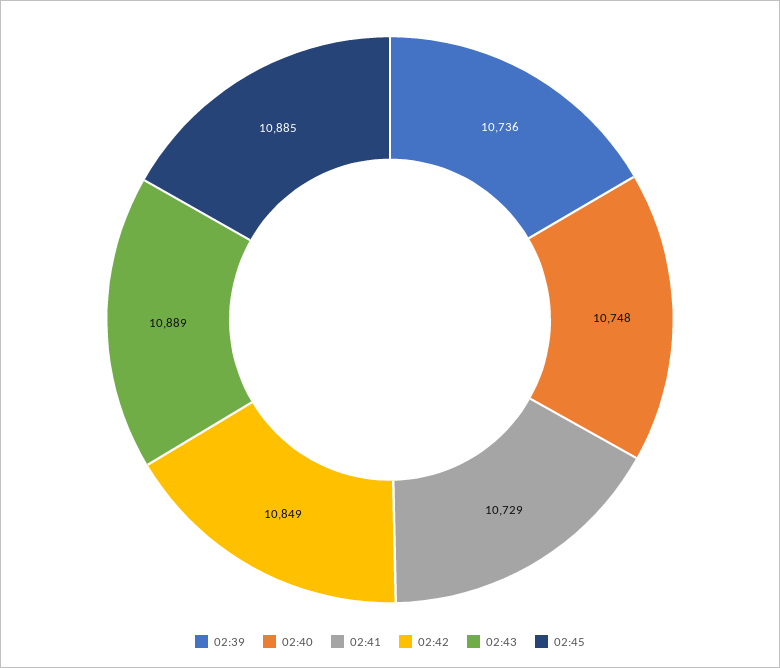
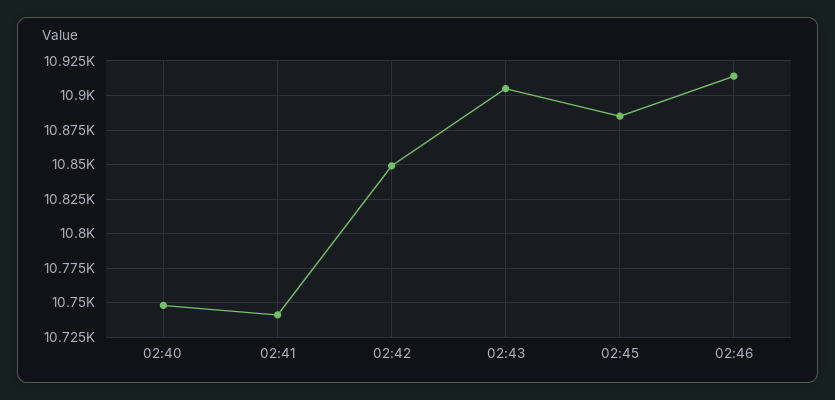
02:39: 10736 -> none
02:41: 10729 -> 10740
02:43: 10889 -> 10905
02:46: none -> 10915

